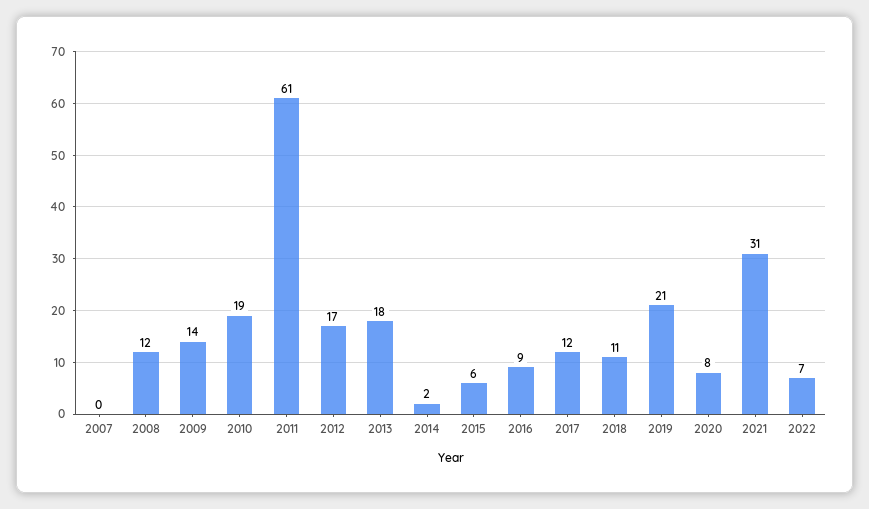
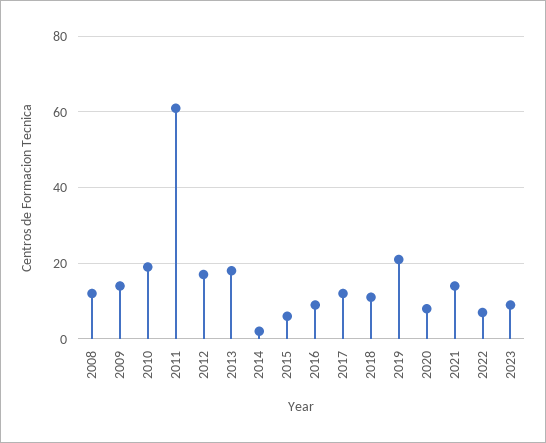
2007: 0 -> none
2021: 31 -> 15
2023: none -> 10

